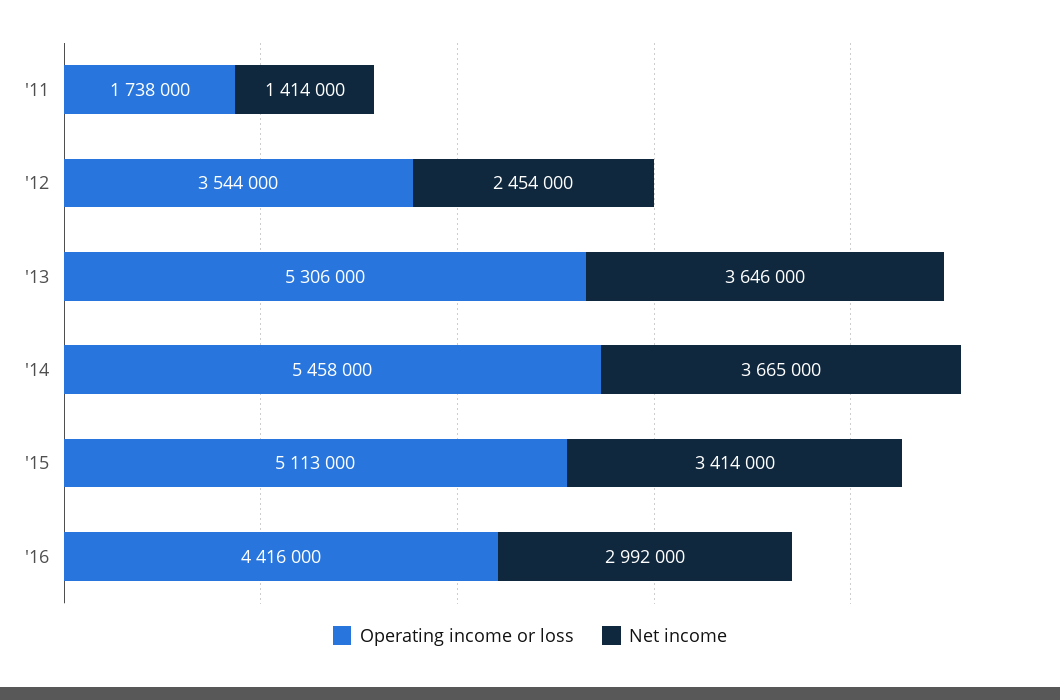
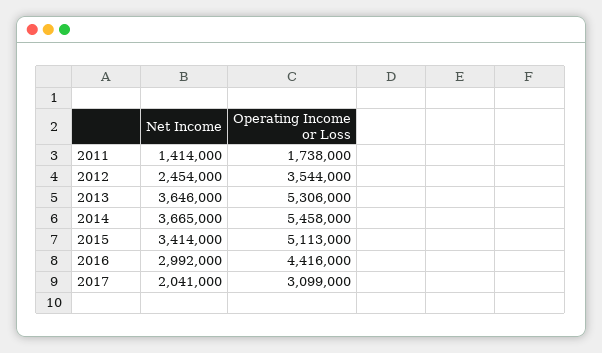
Net income, 2017: none -> 2041000
Operating income or loss, 2017: none -> 3099000

